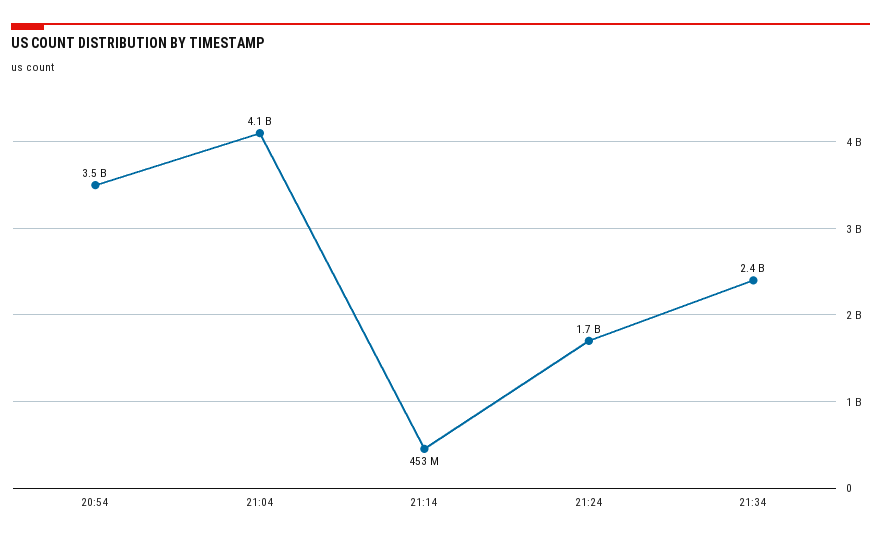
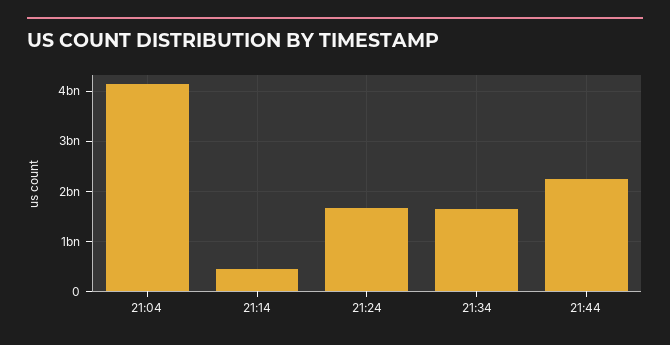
20:54: 3500000000 -> none
21:34: 2400000000 -> 1600000000
21:44: none -> 2200000000

